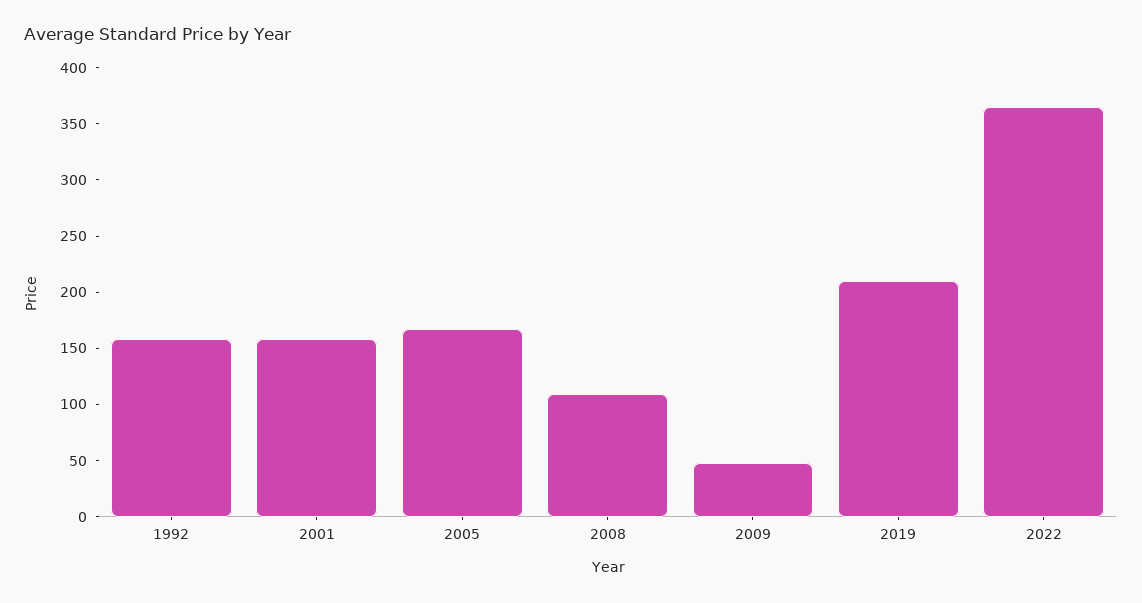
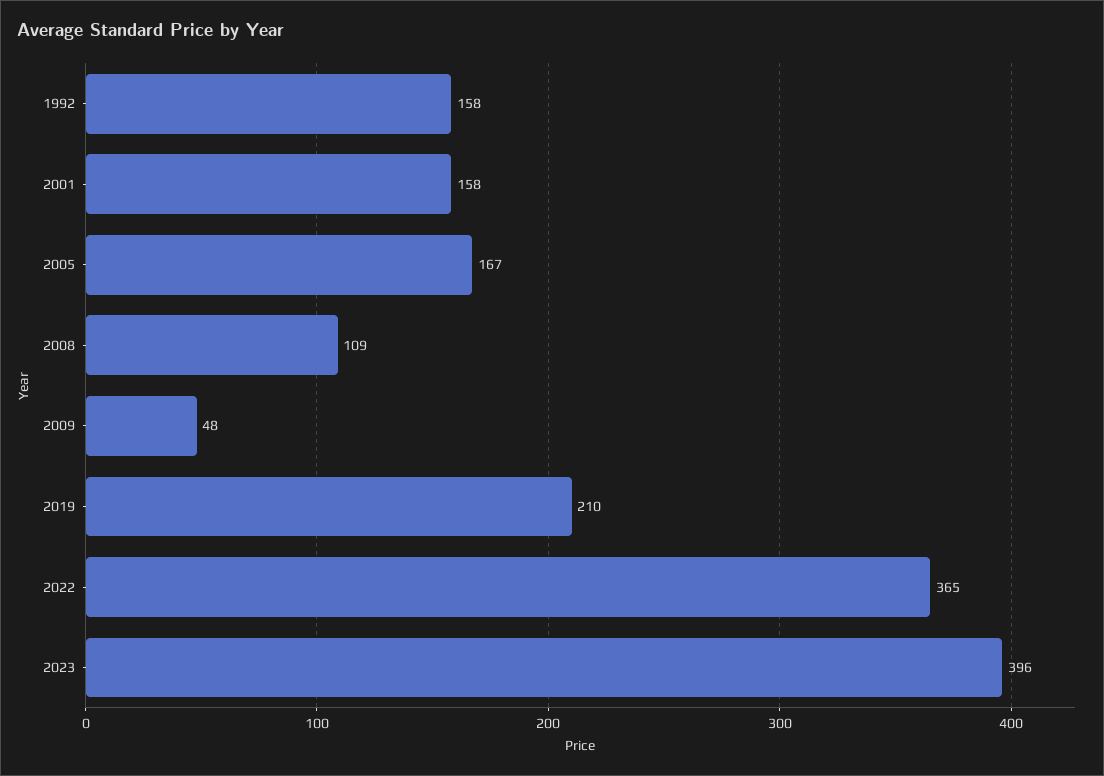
2023: none -> 396

